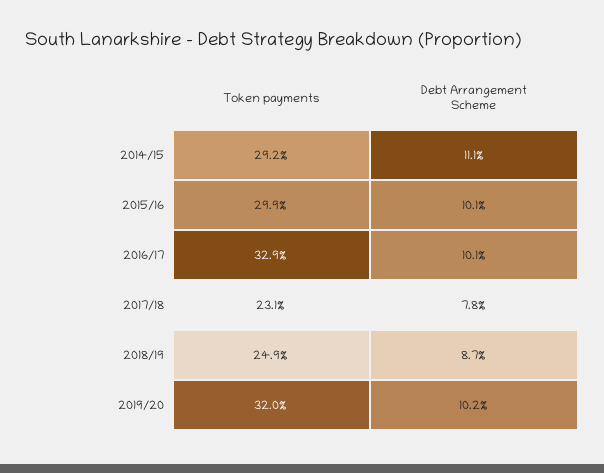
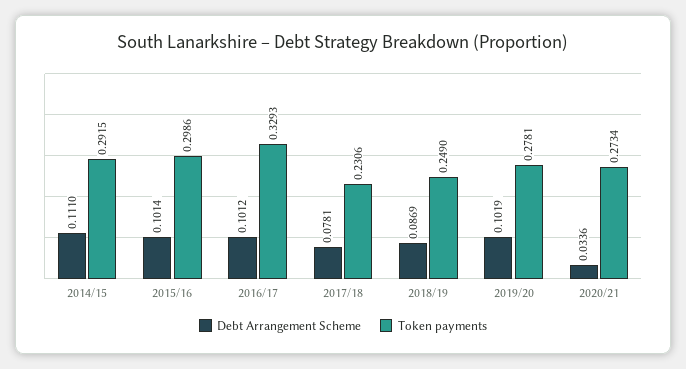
Token payments, 2019/20: 0.32 -> 0.2781
Debt Arrangement Scheme, 2020/21: none -> 0.0336
Token payments, 2020/21: none -> 0.2734

